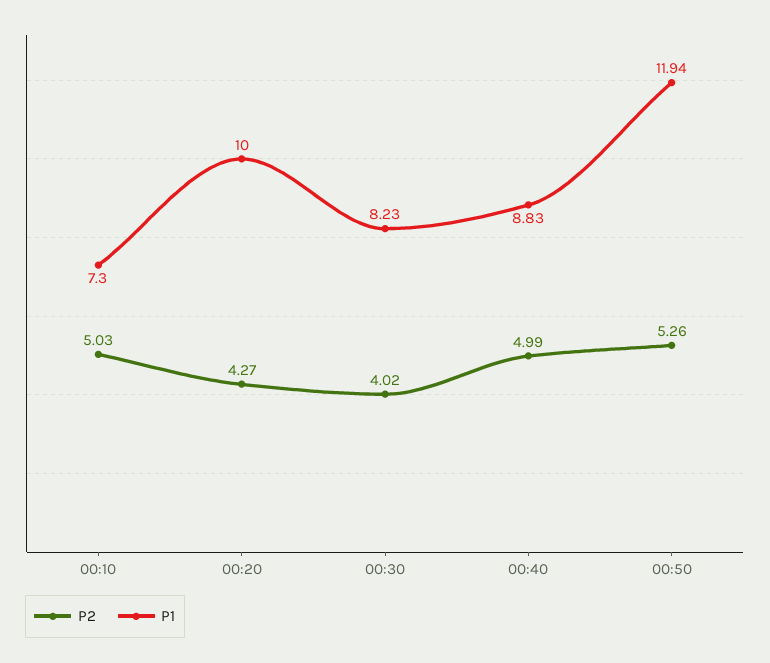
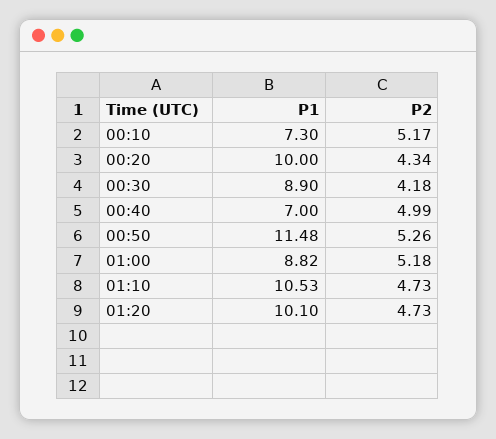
P2, 00:10: 5.03 -> 5.17
P2, 00:20: 4.27 -> 4.34
P2, 00:30: 4.02 -> 4.18
P1, 00:30: 8.23 -> 8.9
P1, 00:40: 8.83 -> 7
P1, 00:50: 11.94 -> 11.48
P1, 01:00: none -> 8.82
P2, 01:00: none -> 5.18
P1, 01:10: none -> 10.53
P2, 01:10: none -> 4.73
P1, 01:20: none -> 10.1
P2, 01:20: none -> 4.73

